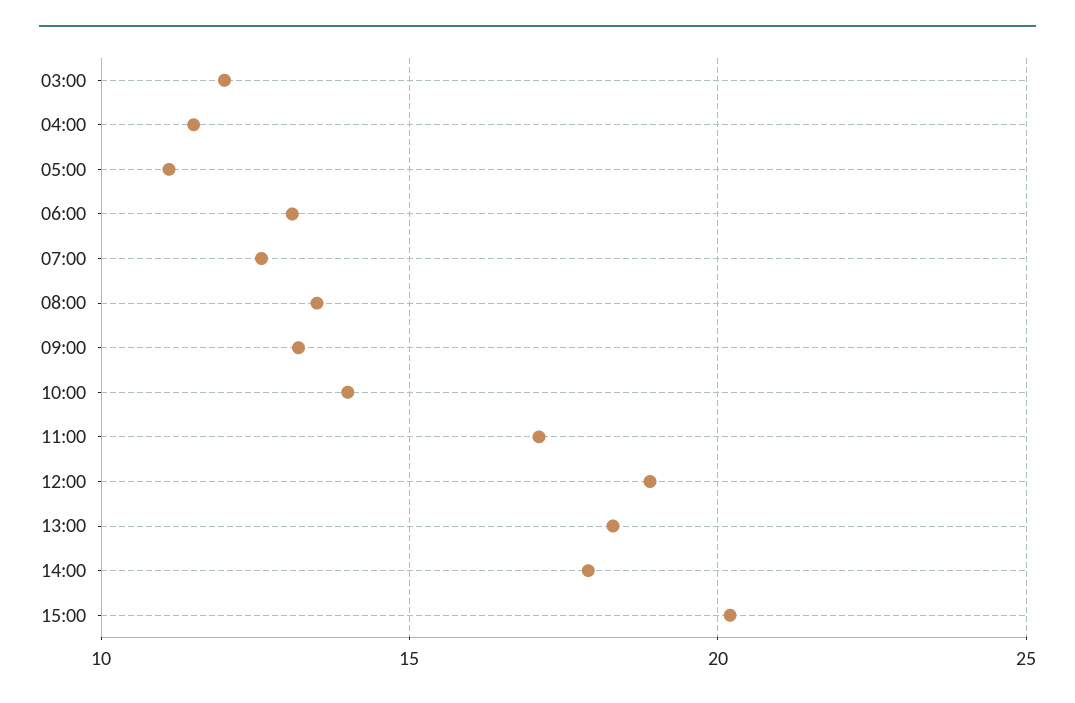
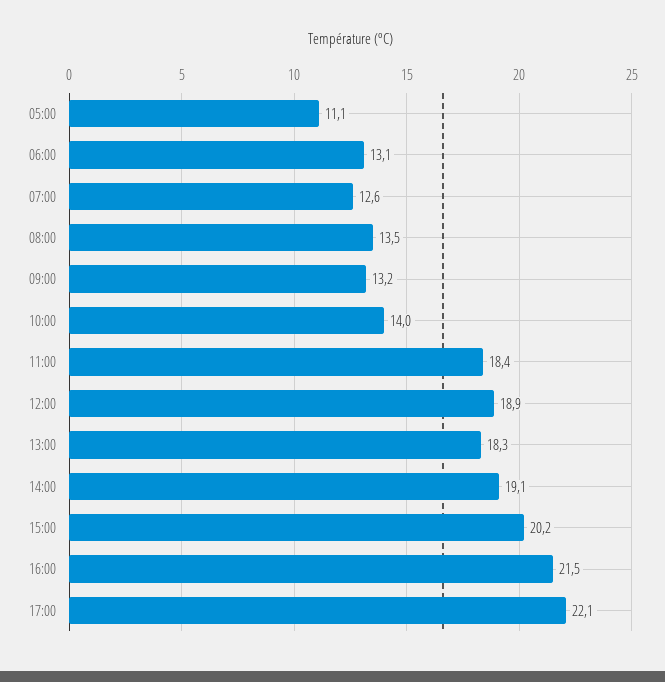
03:00: 12 -> none
04:00: 11.5 -> none
11:00: 17 -> 18.4
14:00: 18 -> 19.1
16:00: none -> 21.5
17:00: none -> 22.1

